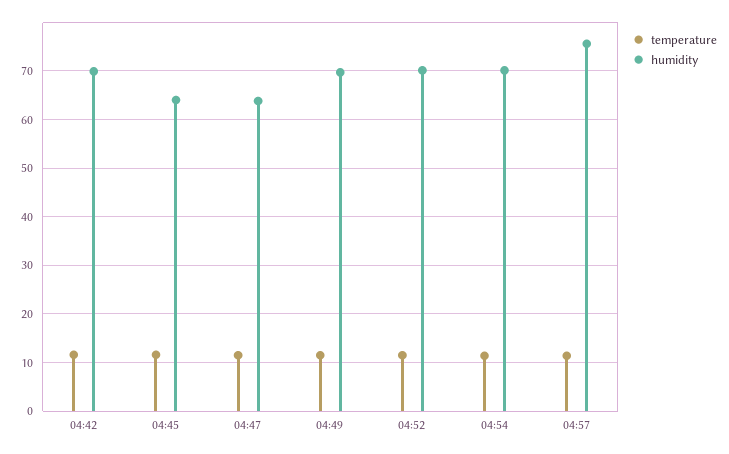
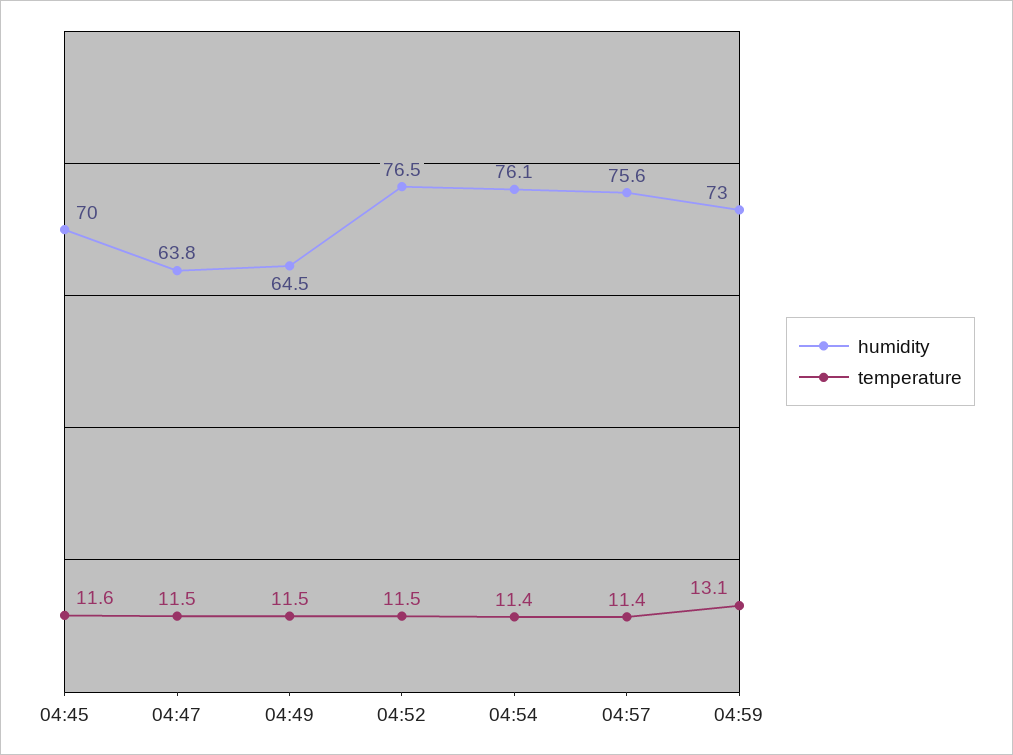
temperature, 04:42: 12 -> none
humidity, 04:42: 70 -> none
humidity, 04:45: 64 -> 70
humidity, 04:49: 70 -> 64.5
humidity, 04:52: 70 -> 76.5
humidity, 04:54: 70 -> 76.1
humidity, 04:59: none -> 73
temperature, 04:59: none -> 13.1

